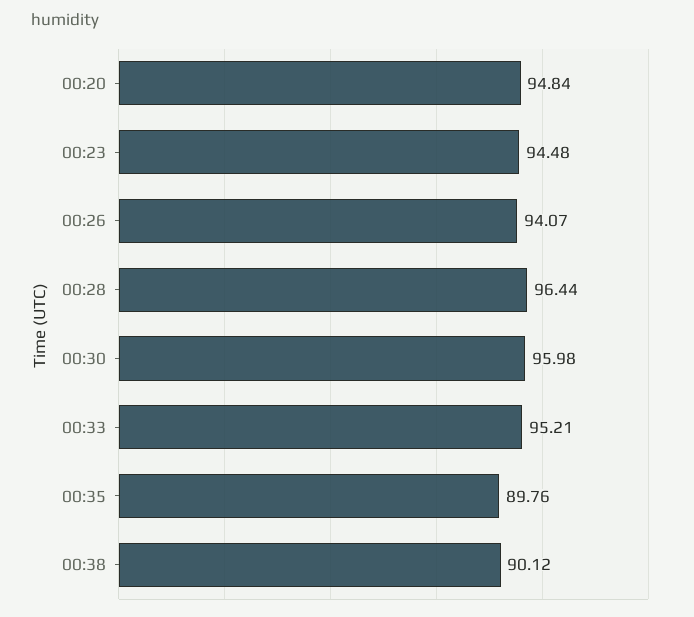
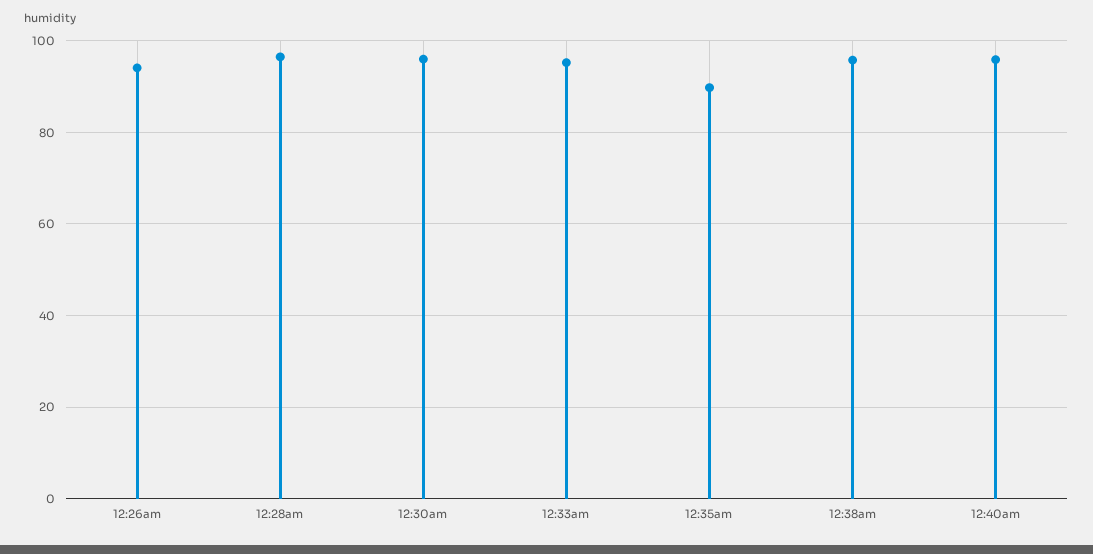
00:20: 94.84 -> none
00:23: 94.48 -> none
00:38: 90.12 -> 96
12:40am: none -> 96

